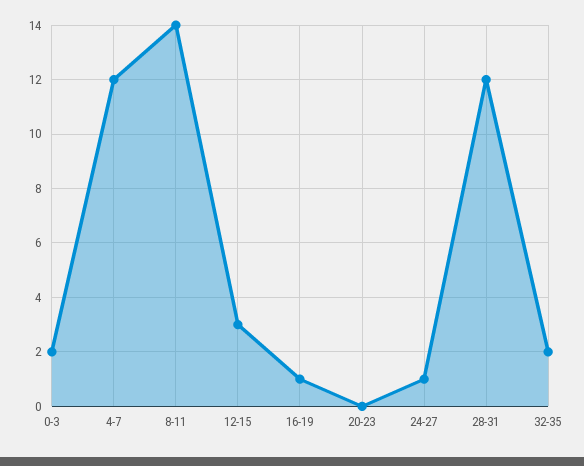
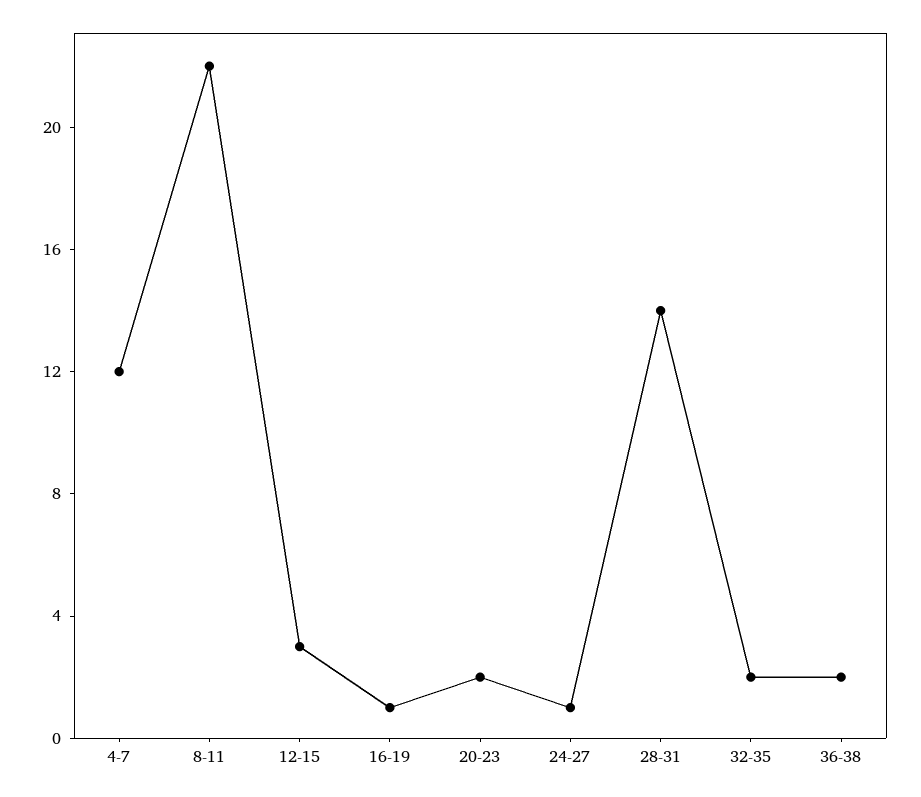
0-3: 2 -> none
8-11: 14 -> 22
20-23: 0 -> 2
28-31: 12 -> 14
36-38: none -> 2

